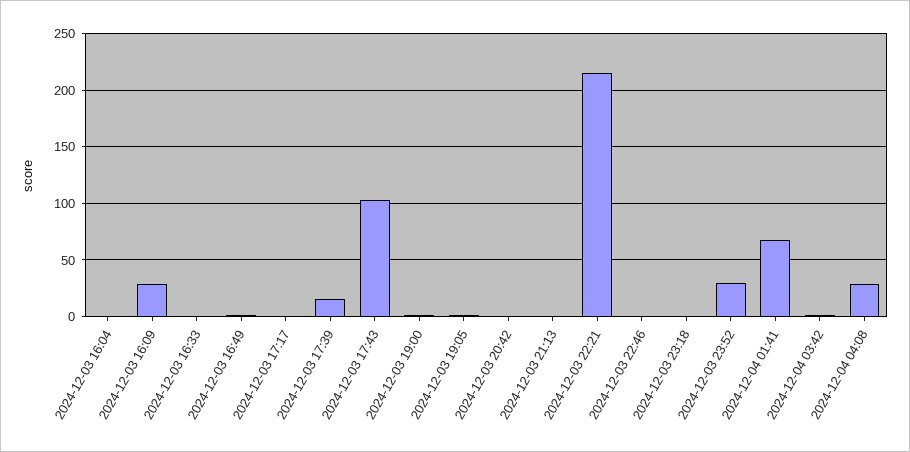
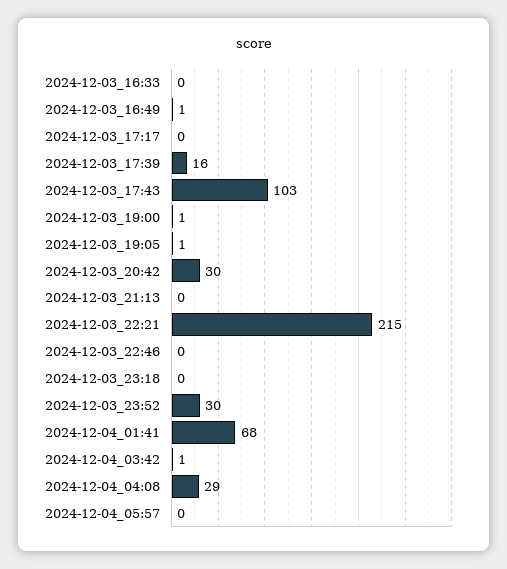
2024-12-03 16:04: 0 -> none
2024-12-03 16:09: 30 -> none
2024-12-03 20:42: 0 -> 30
2024-12-04_05:57: none -> 0

